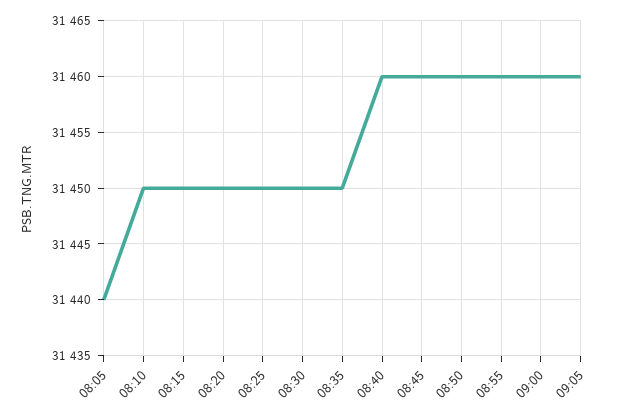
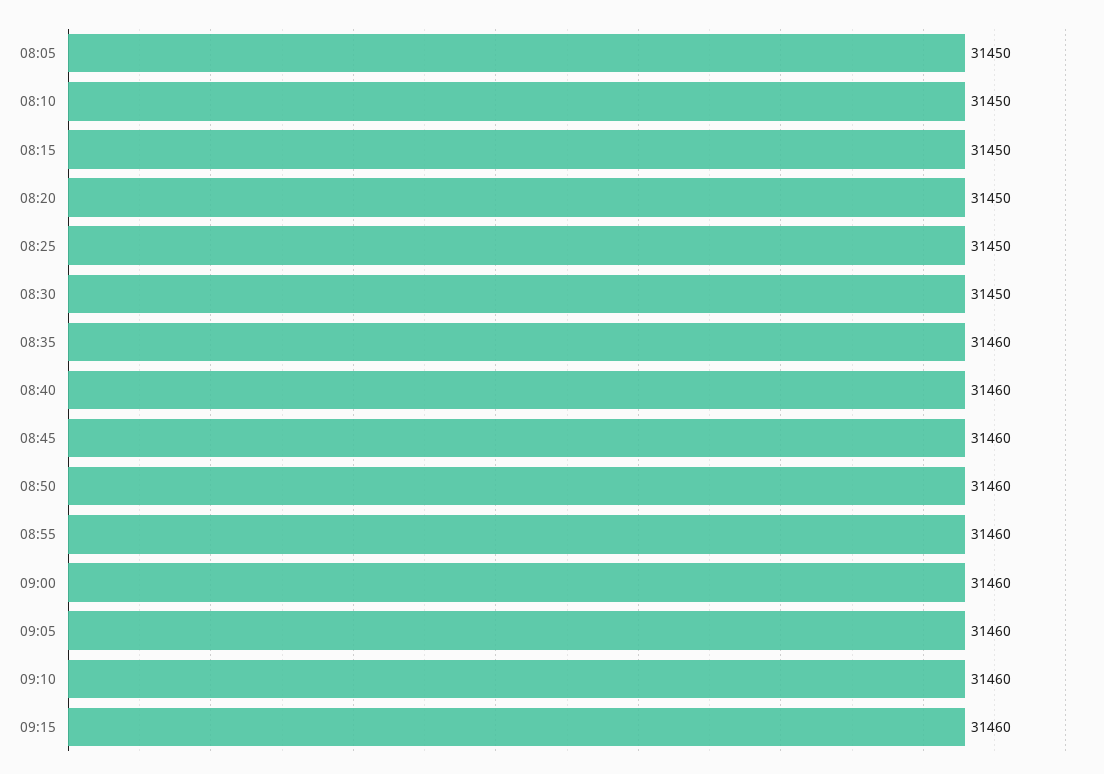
08:05: 31440 -> 31450
08:35: 31450 -> 31460
09:10: none -> 31460
09:15: none -> 31460

